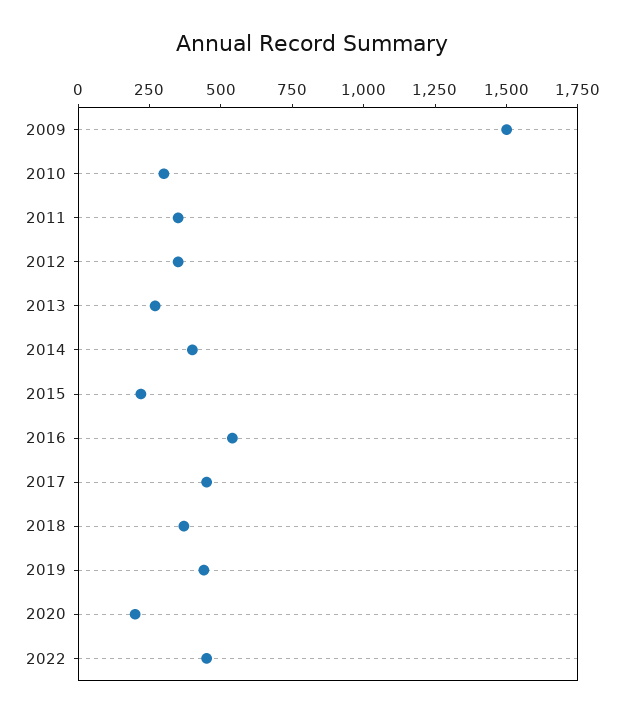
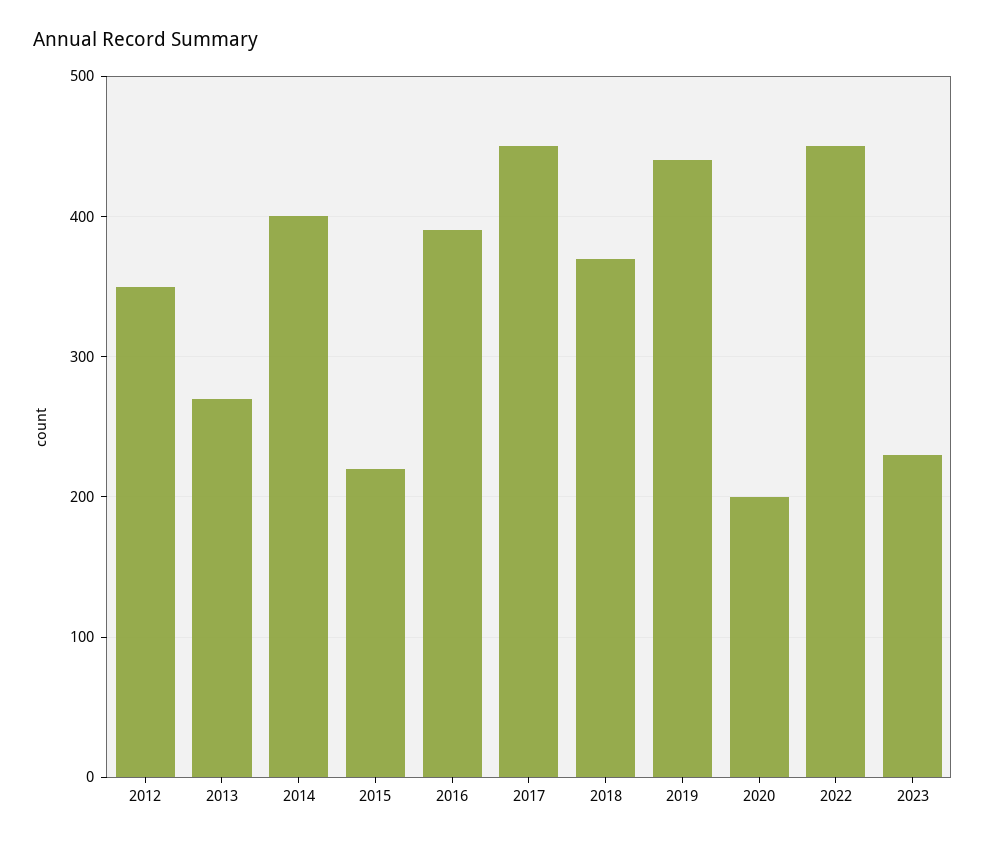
2009: 1500 -> none
2010: 300 -> none
2011: 350 -> none
2016: 550 -> 390
2023: none -> 230

